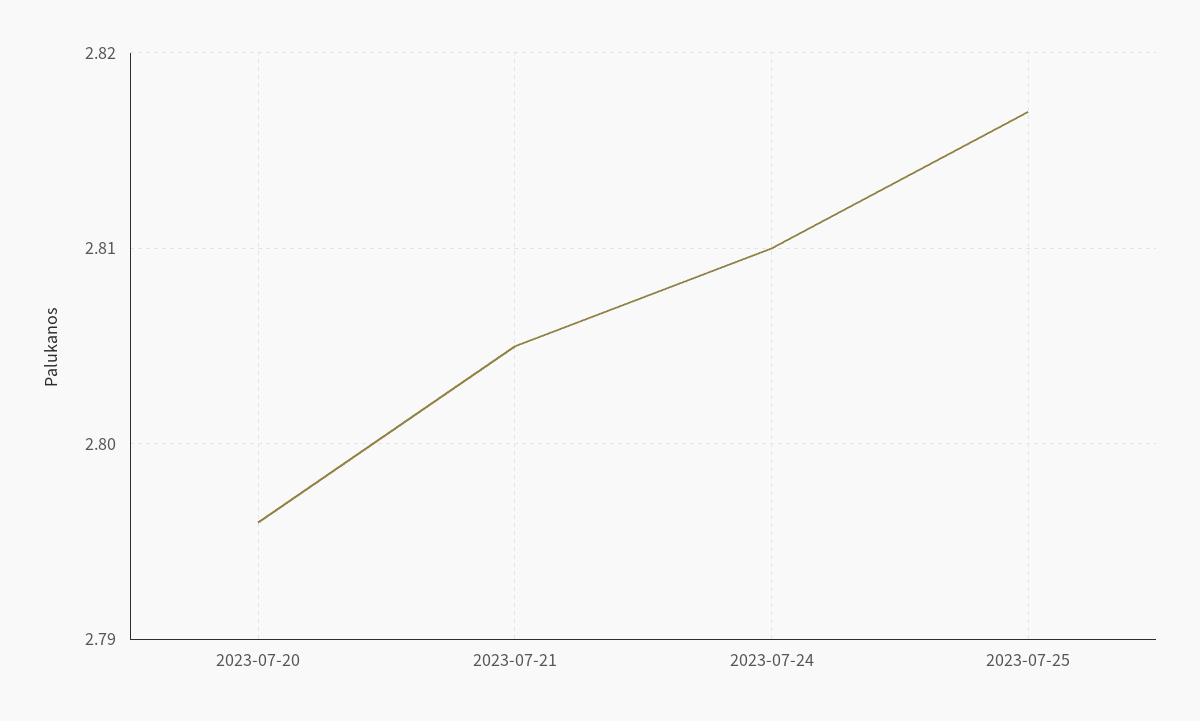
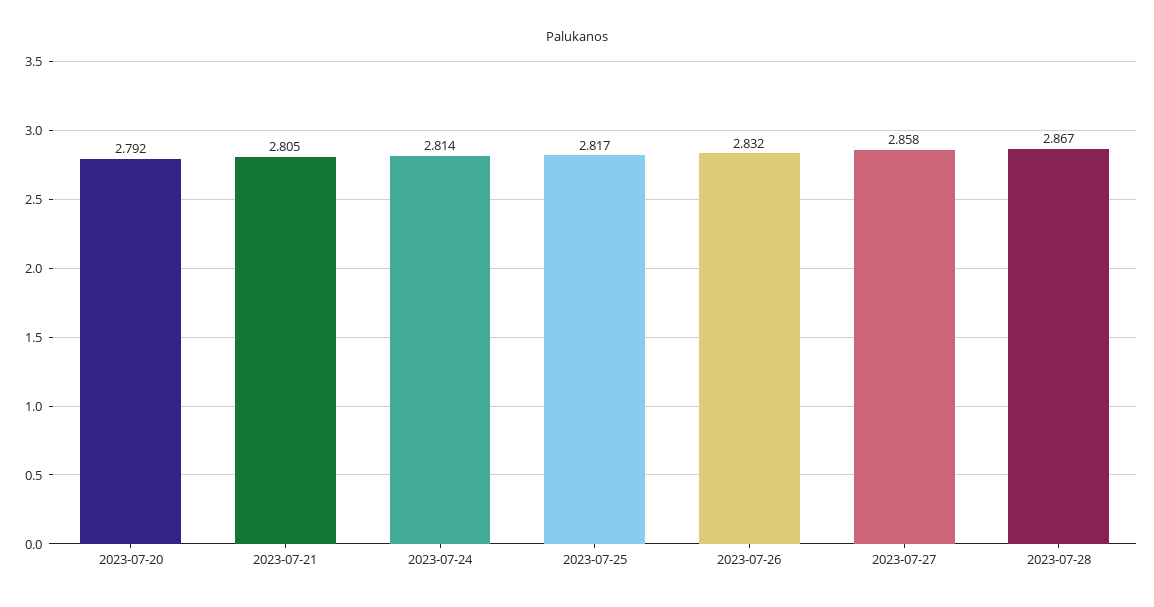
2023-07-20: 2.796 -> 2.792
2023-07-24: 2.81 -> 2.814
2023-07-26: none -> 2.832
2023-07-27: none -> 2.858
2023-07-28: none -> 2.867

